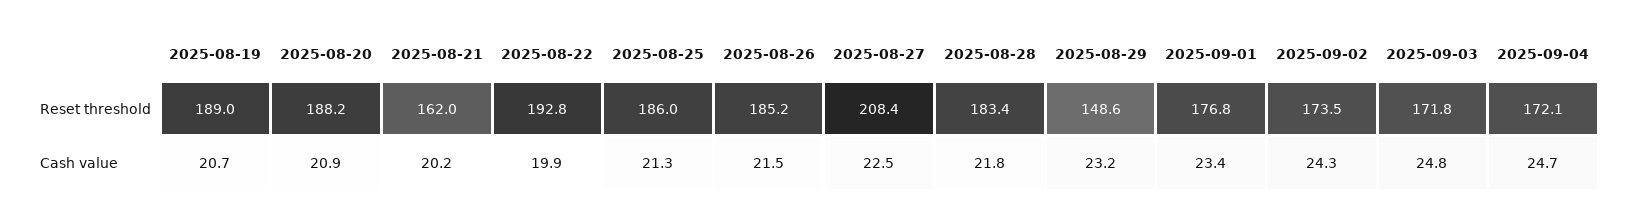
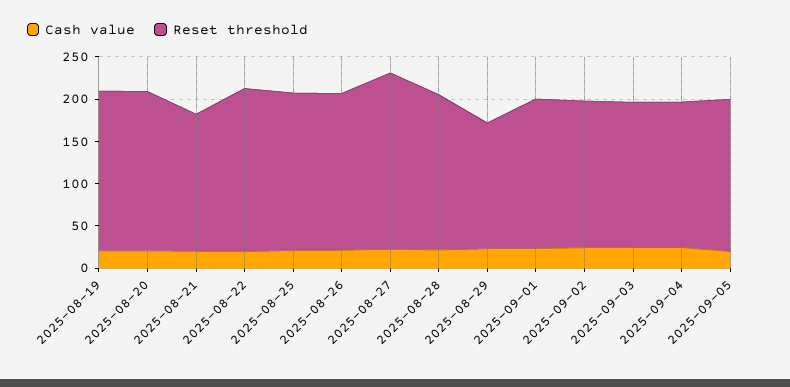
Cash value, 2025-09-05: none -> 20
Reset threshold, 2025-09-05: none -> 180

